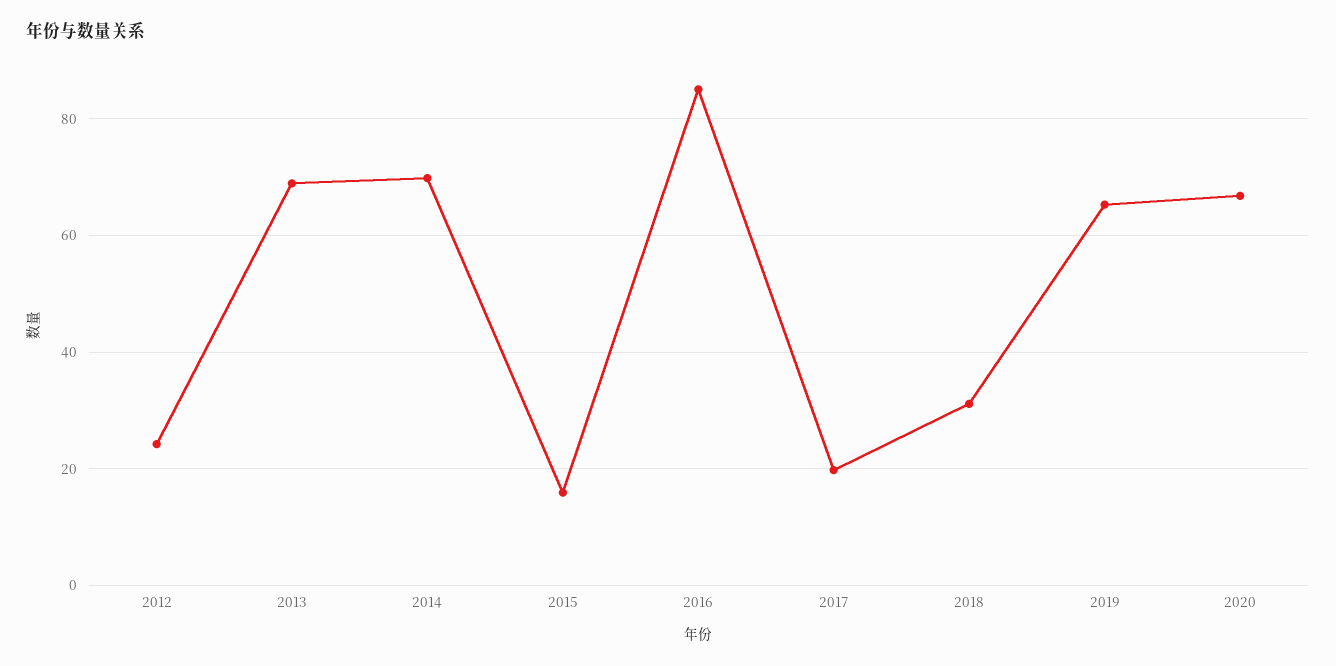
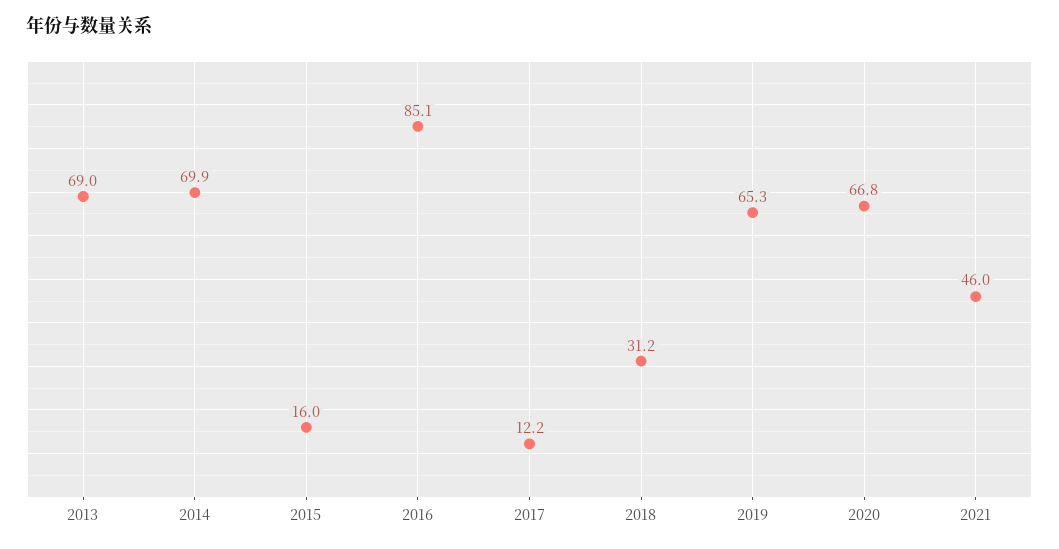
2012: 24 -> none
2017: 20 -> 12.2
2021: none -> 46

